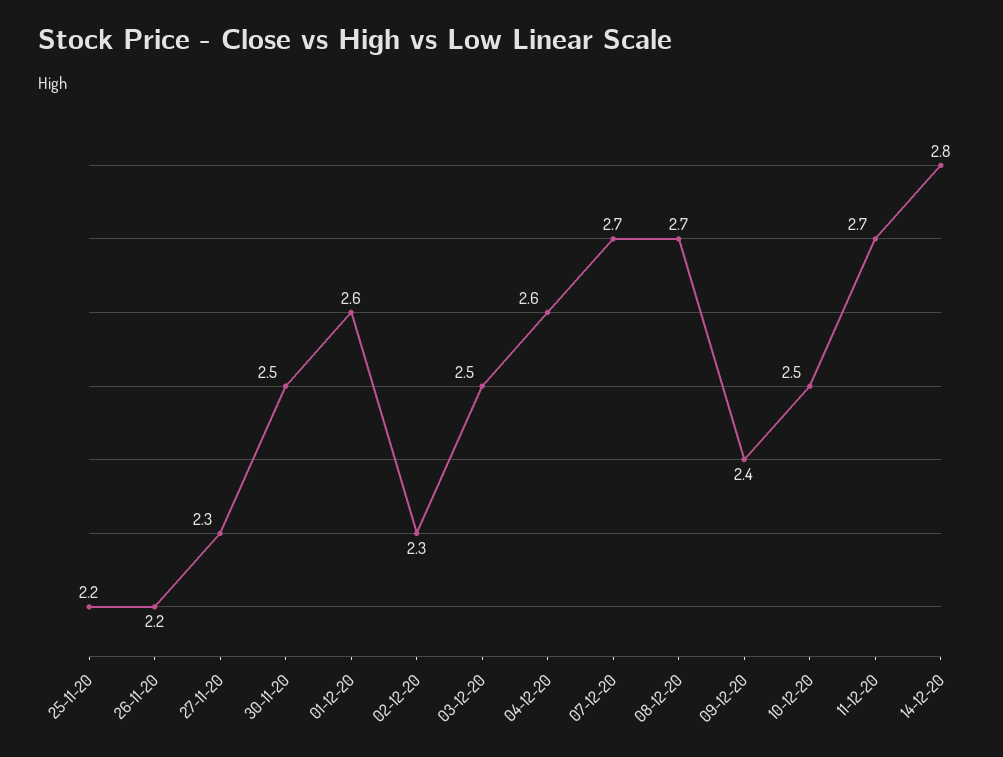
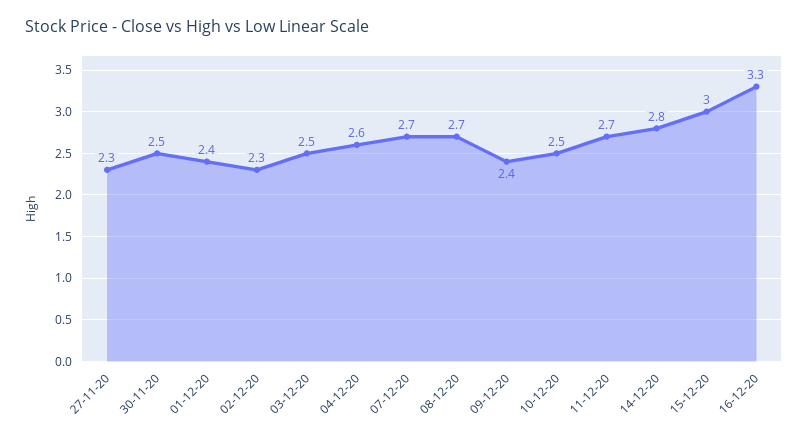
25-11-20: 2.2 -> none
26-11-20: 2.2 -> none
01-12-20: 2.6 -> 2.4
15-12-20: none -> 3
16-12-20: none -> 3.3

